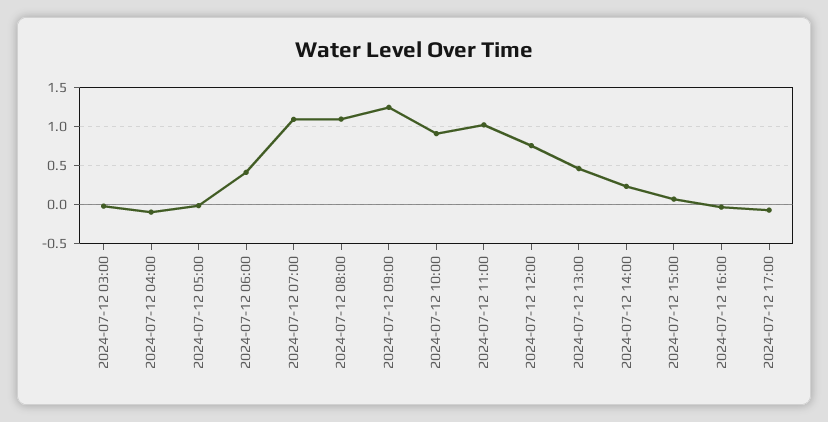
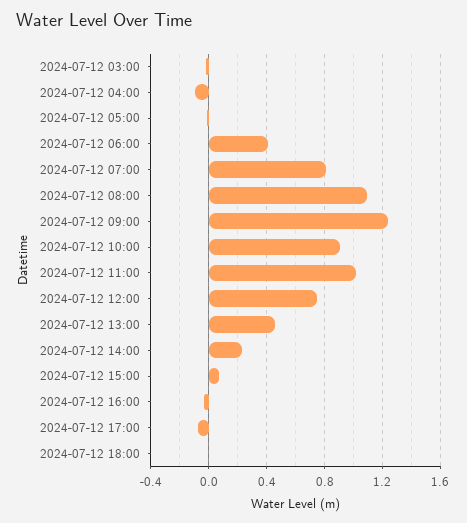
2024-07-12 07:00: 1.1 -> 0.8
2024-07-12 18:00: none -> 0

